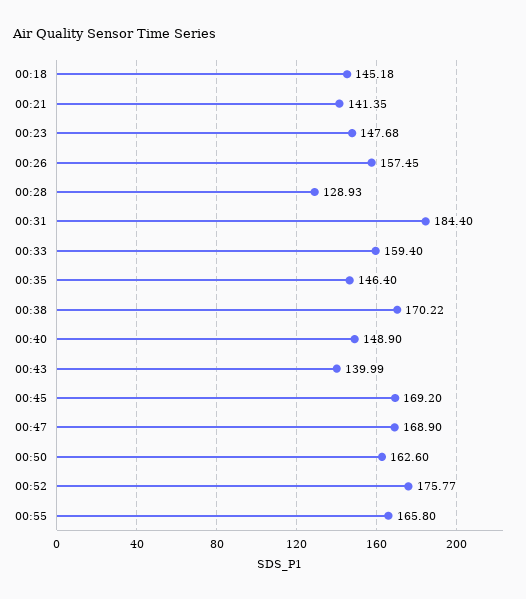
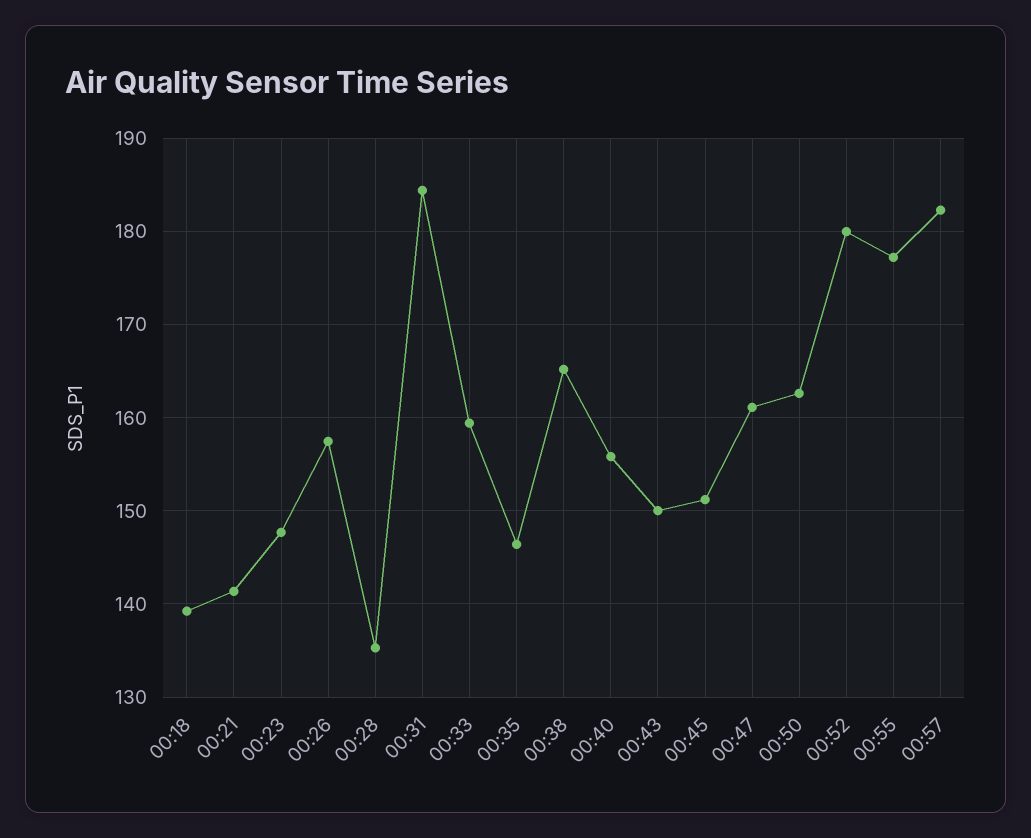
00:18: 145.18 -> 139
00:28: 128.93 -> 135
00:38: 170.22 -> 165
00:40: 148.9 -> 156
00:43: 139.99 -> 150
00:45: 169.2 -> 151
00:47: 168.9 -> 161
00:52: 175.77 -> 180
00:55: 165.8 -> 177
00:57: none -> 182

